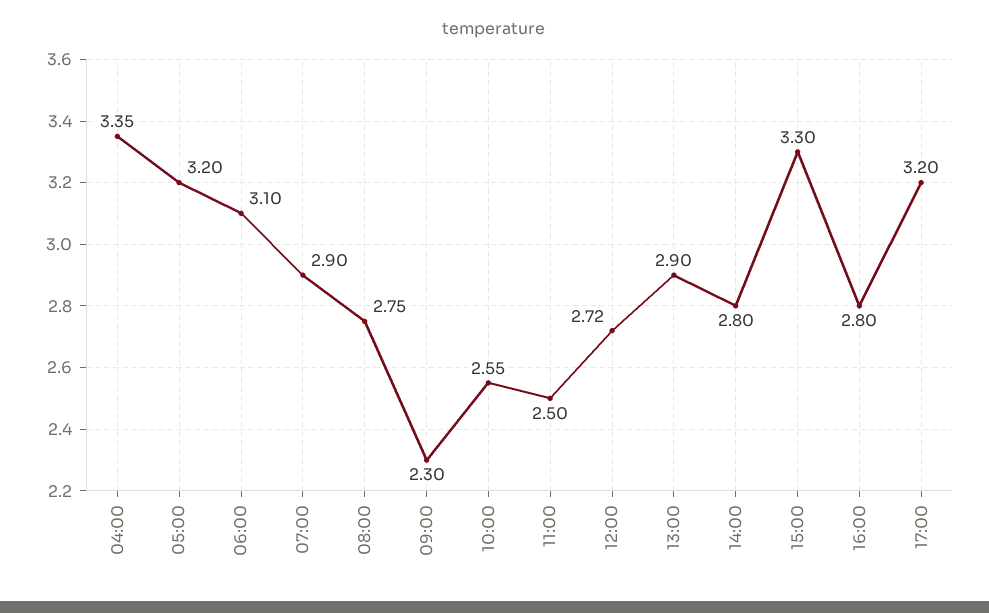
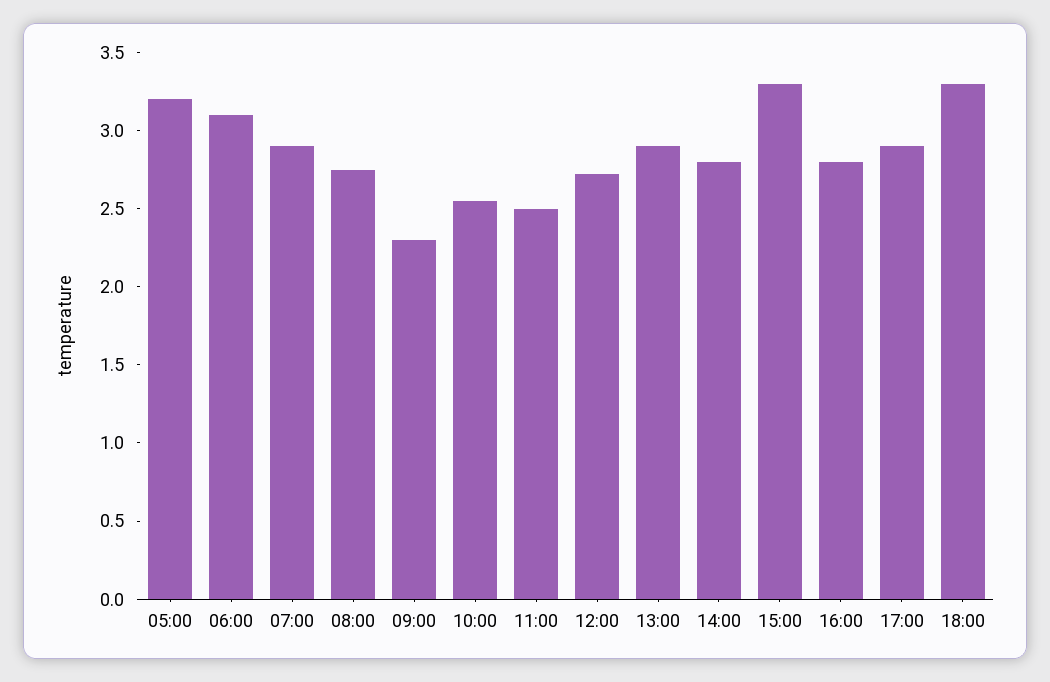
04:00: 3.35 -> none
17:00: 3.2 -> 2.9
18:00: none -> 3.3

